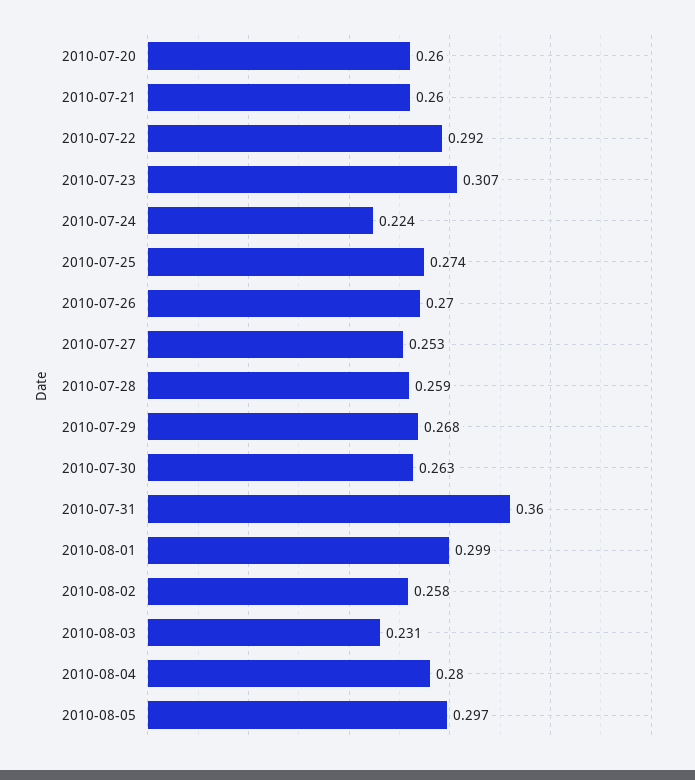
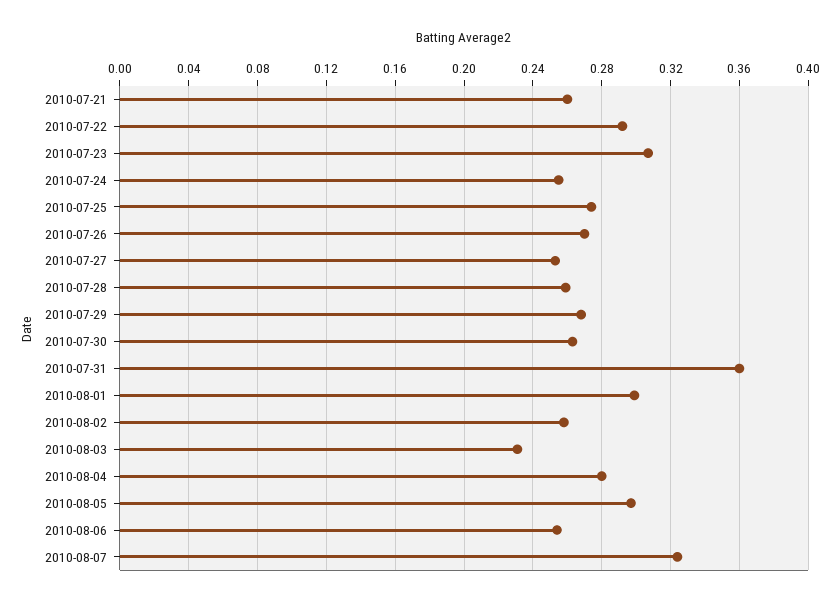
2010-07-20: 0.26 -> none
2010-07-24: 0.224 -> 0.255
2010-08-06: none -> 0.255
2010-08-07: none -> 0.325

